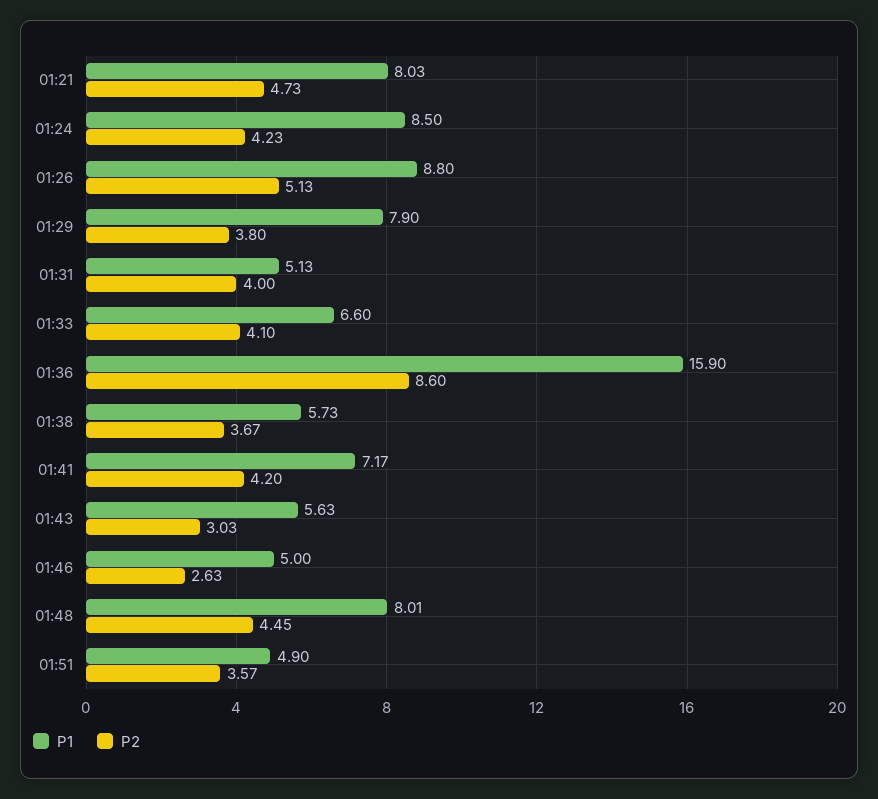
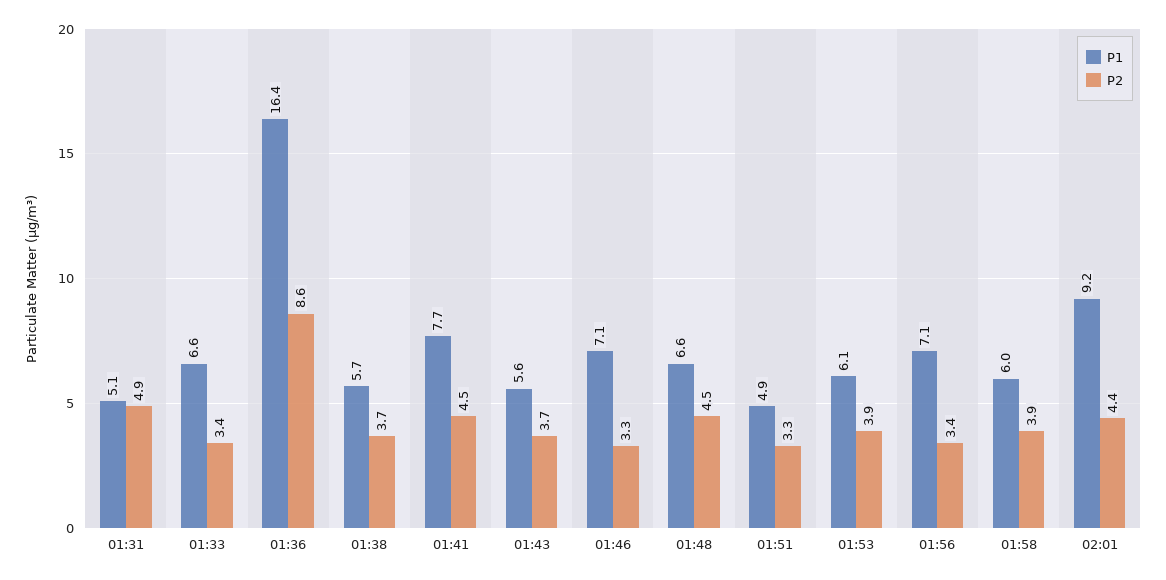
P1, 01:21: 8.03 -> none
P2, 01:21: 4.73 -> none
P1, 01:24: 8.5 -> none
P2, 01:24: 4.23 -> none
P1, 01:26: 8.8 -> none
P2, 01:26: 5.13 -> none
P1, 01:29: 7.9 -> none
P2, 01:29: 3.8 -> none
P2, 01:31: 4 -> 4.9
P2, 01:33: 4.1 -> 3.4
P1, 01:36: 15.9 -> 16.4
P1, 01:41: 7.17 -> 7.7
P2, 01:41: 4.2 -> 4.5
P2, 01:43: 3.03 -> 3.7
P1, 01:46: 5 -> 7.1
P2, 01:46: 2.63 -> 3.3
P1, 01:48: 8.01 -> 6.6
P2, 01:51: 3.57 -> 3.3
P1, 01:53: none -> 6.1
P2, 01:53: none -> 3.9
P1, 01:56: none -> 7.1
P2, 01:56: none -> 3.4
P1, 01:58: none -> 6
P2, 01:58: none -> 3.9
P1, 02:01: none -> 9.2
P2, 02:01: none -> 4.4

